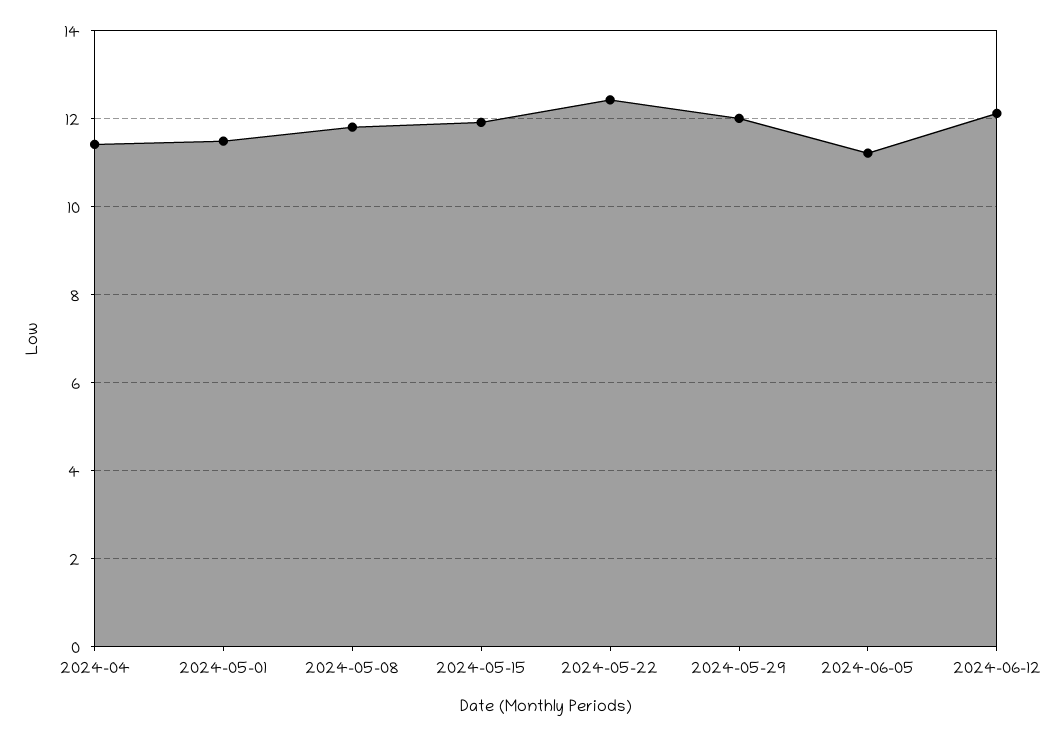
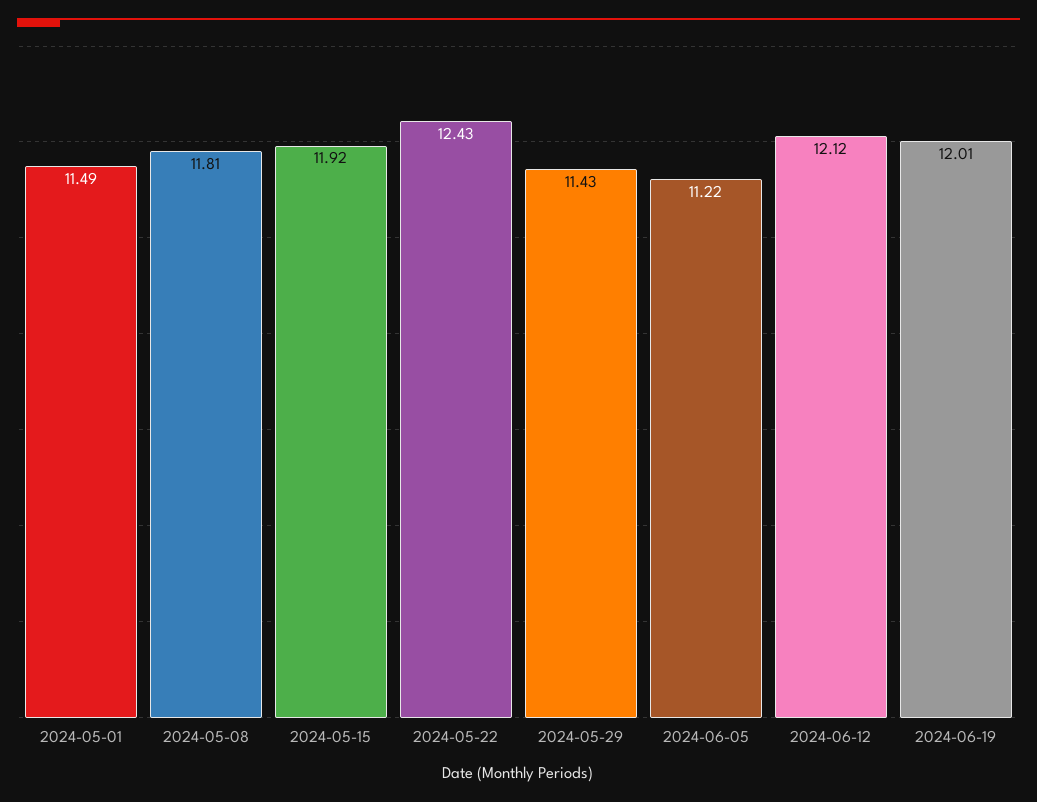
2024-04: 11.4 -> none
2024-05-29: 12 -> 11.43
2024-06-19: none -> 12.01

